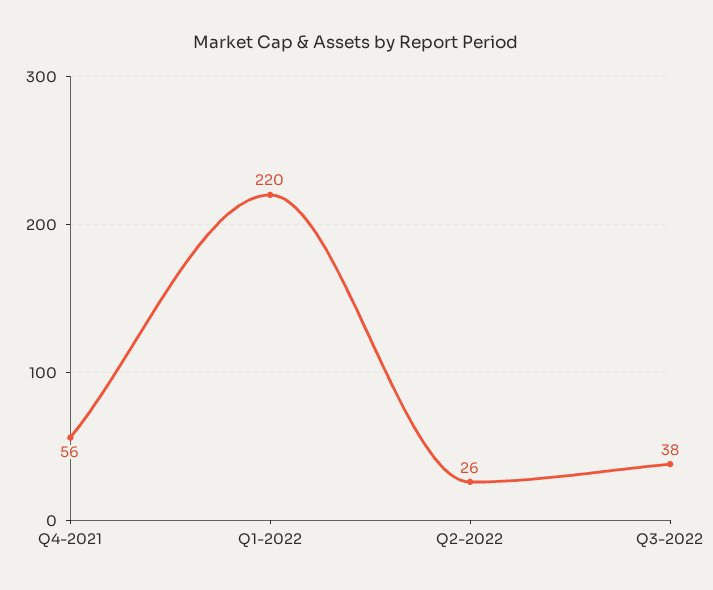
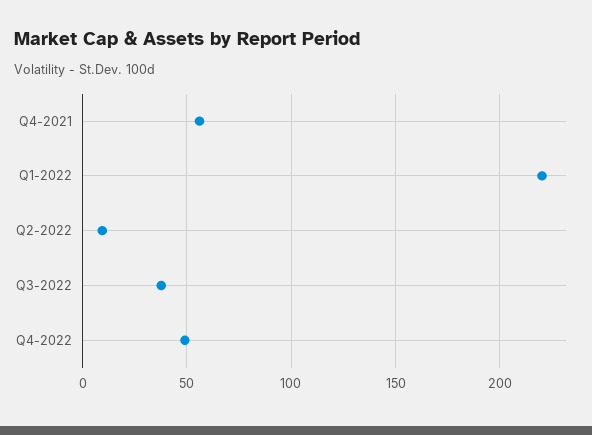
Q2-2022: 26 -> 10
Q4-2022: none -> 50

